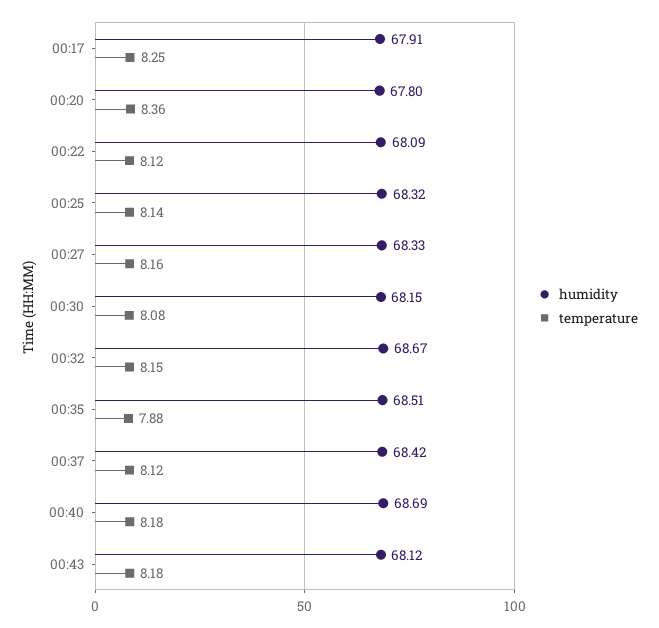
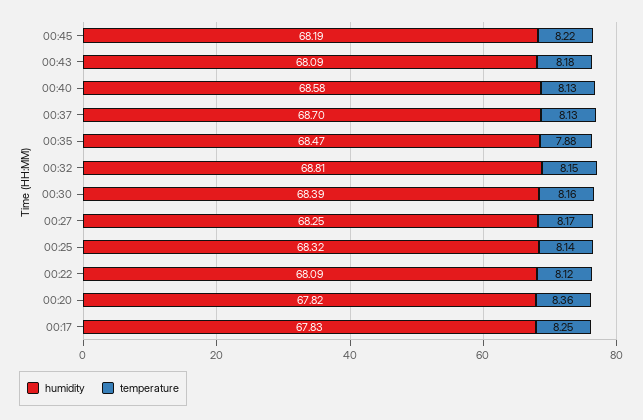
humidity, 00:17: 67.91 -> 67.83
humidity, 00:20: 67.8 -> 67.82
humidity, 00:27: 68.33 -> 68.25
temperature, 00:27: 8.16 -> 8.17
humidity, 00:30: 68.15 -> 68.39
temperature, 00:30: 8.08 -> 8.16
humidity, 00:32: 68.67 -> 68.81
humidity, 00:35: 68.51 -> 68.47
humidity, 00:37: 68.42 -> 68.7
temperature, 00:37: 8.12 -> 8.13
humidity, 00:40: 68.69 -> 68.58
temperature, 00:40: 8.18 -> 8.13
humidity, 00:43: 68.12 -> 68.09
humidity, 00:45: none -> 68.19
temperature, 00:45: none -> 8.22

